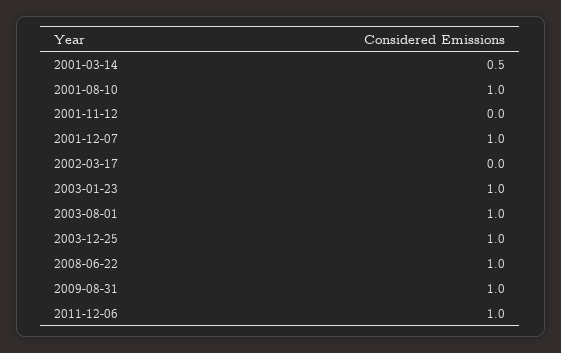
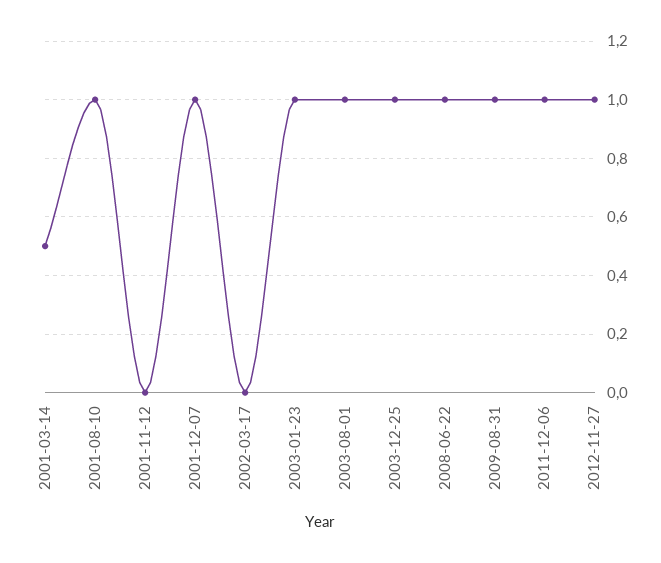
2012-11-27: none -> 1

